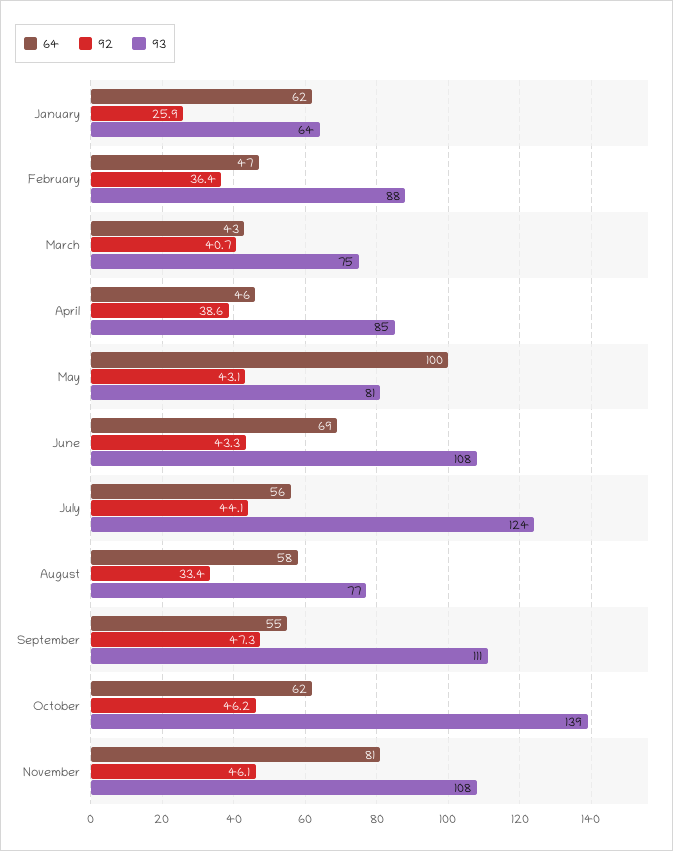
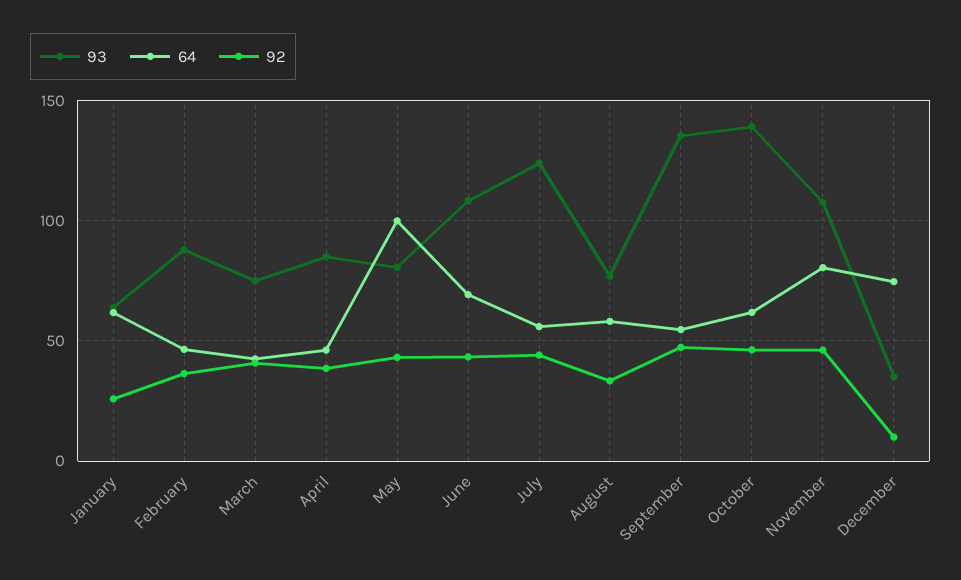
93, September: 111 -> 135
93, December: none -> 35
64, December: none -> 75
92, December: none -> 10

